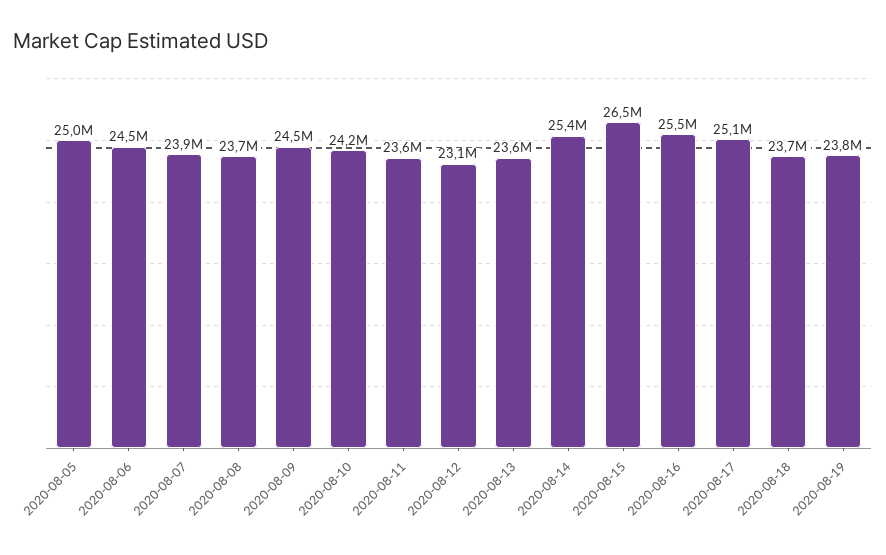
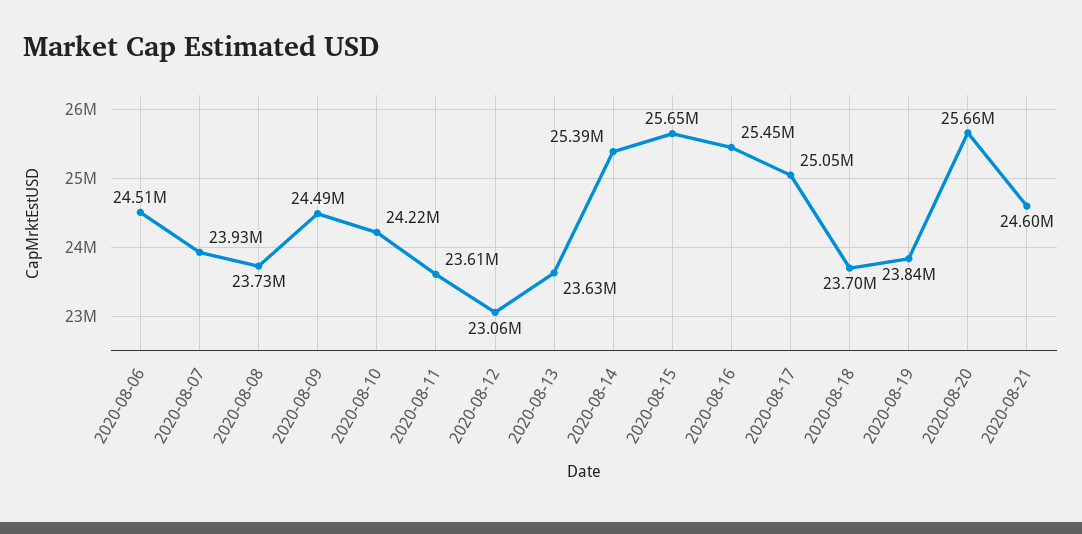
2020-08-05: 25000000 -> none
2020-08-15: 26500000 -> 25650000
2020-08-20: none -> 25660000
2020-08-21: none -> 24600000

